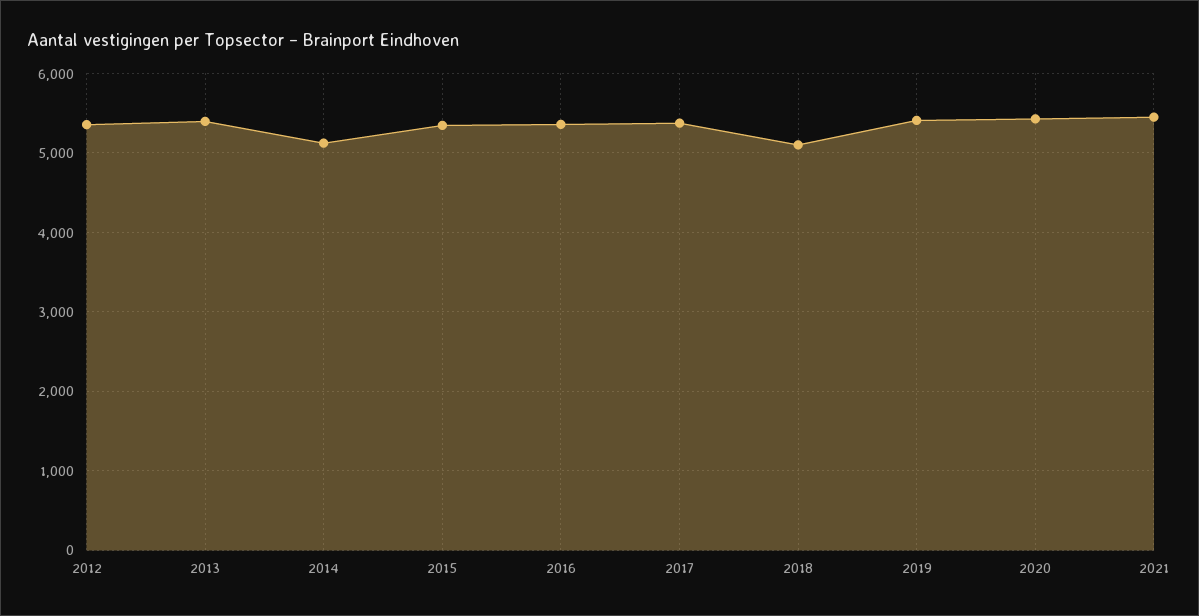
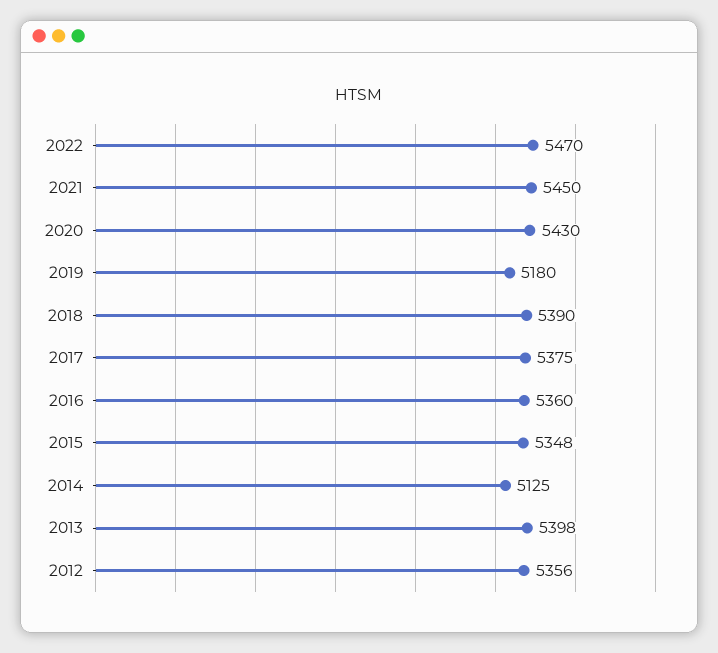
2018: 5100 -> 5390
2019: 5400 -> 5180
2022: none -> 5470

